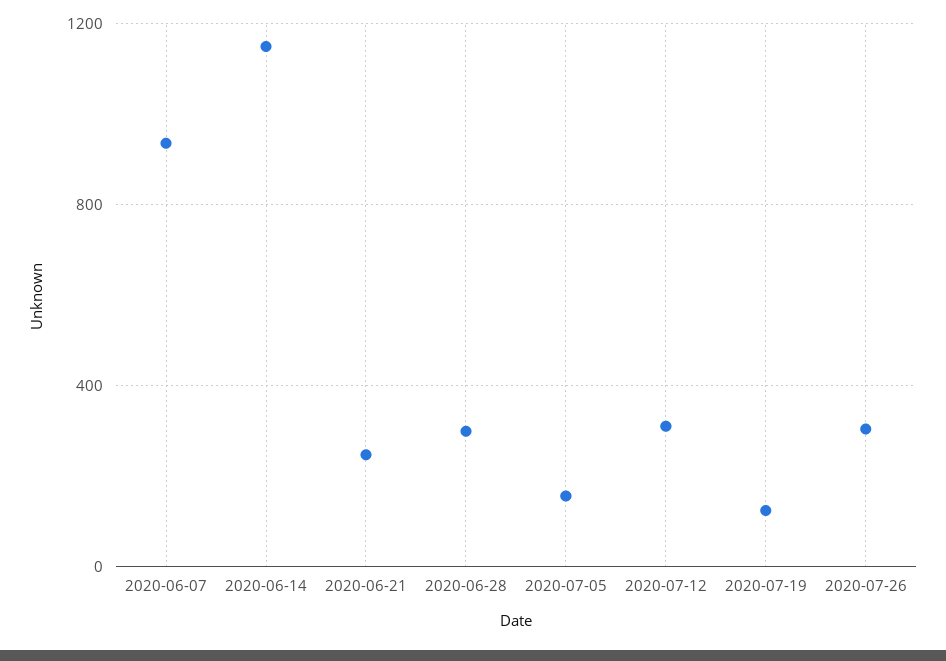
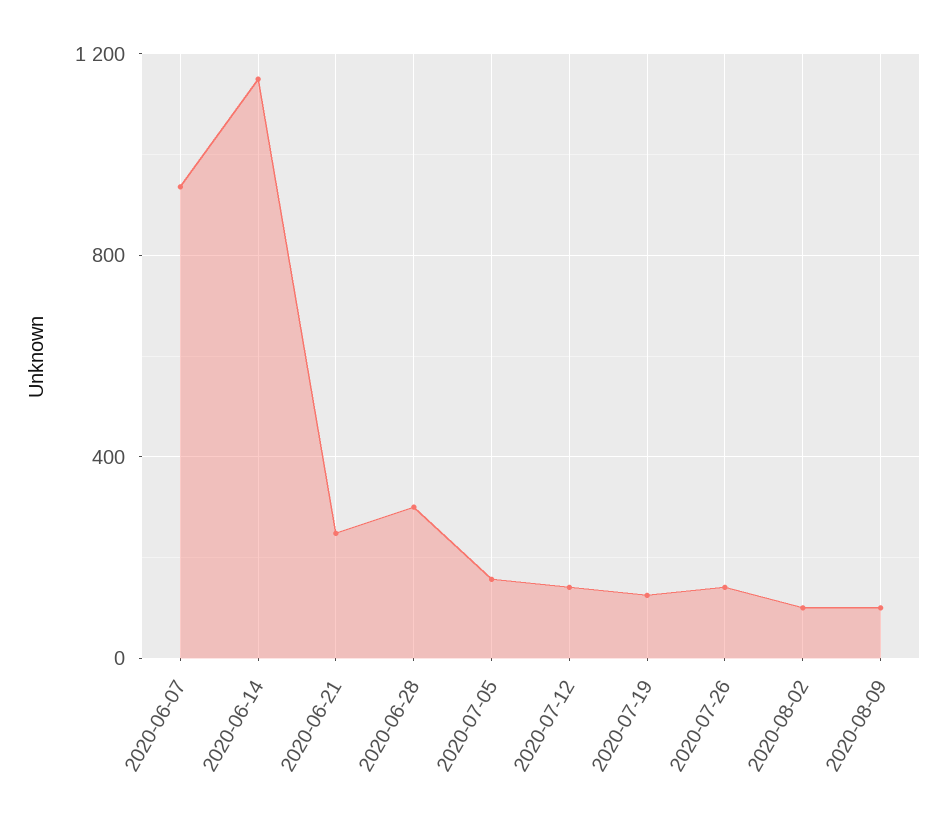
2020-07-12: 300 -> 150
2020-07-26: 300 -> 150
2020-08-02: none -> 100
2020-08-09: none -> 100

